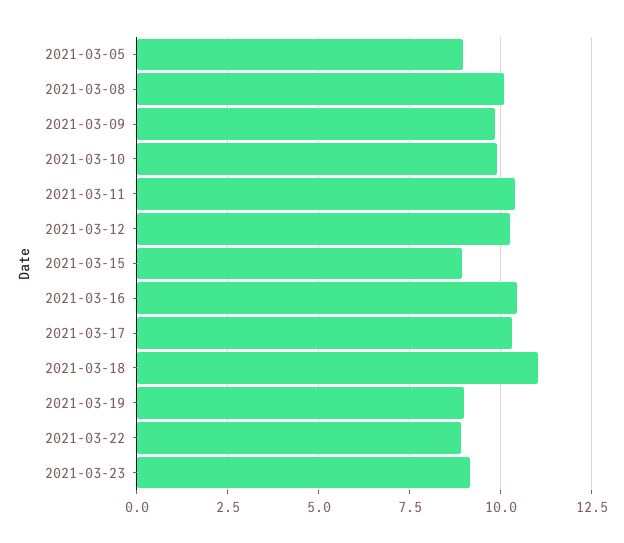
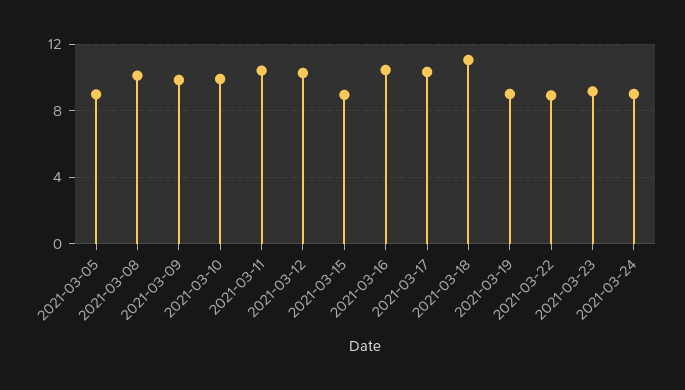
2021-03-24: none -> 9

